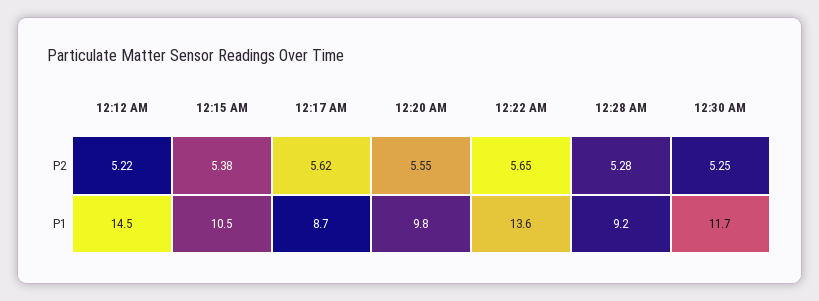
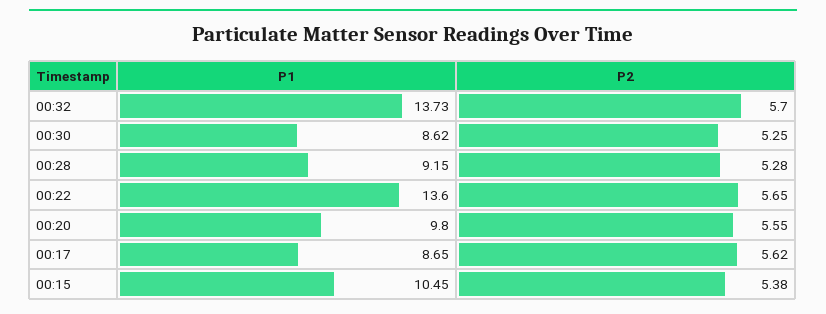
12:12 AM, P2: 5.22 -> none
12:12 AM, P1: 14.5 -> none
12:30 AM, P1: 11.7 -> 8.62
00:32, P1: none -> 13.73
00:32, P2: none -> 5.7

